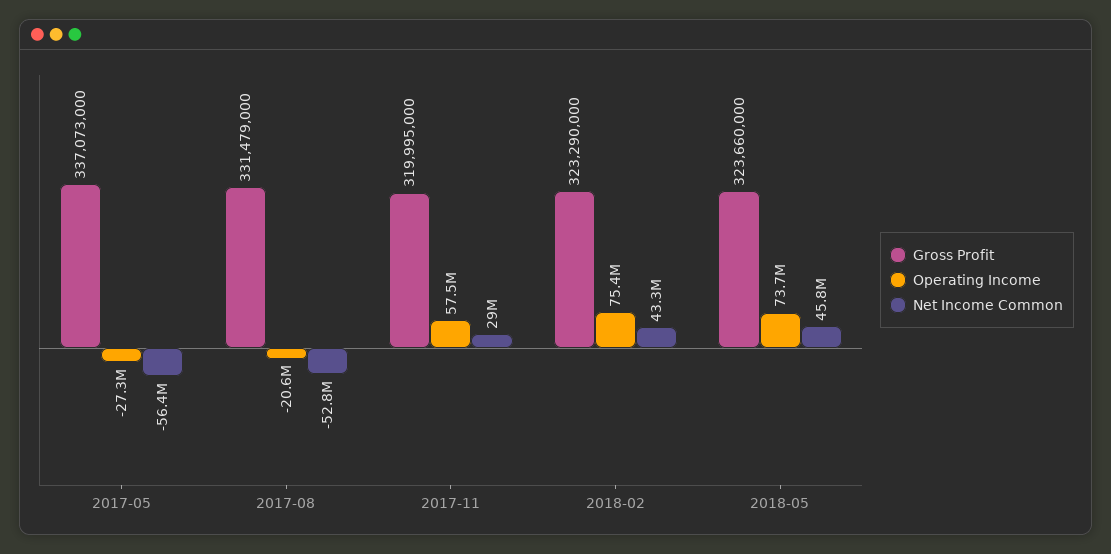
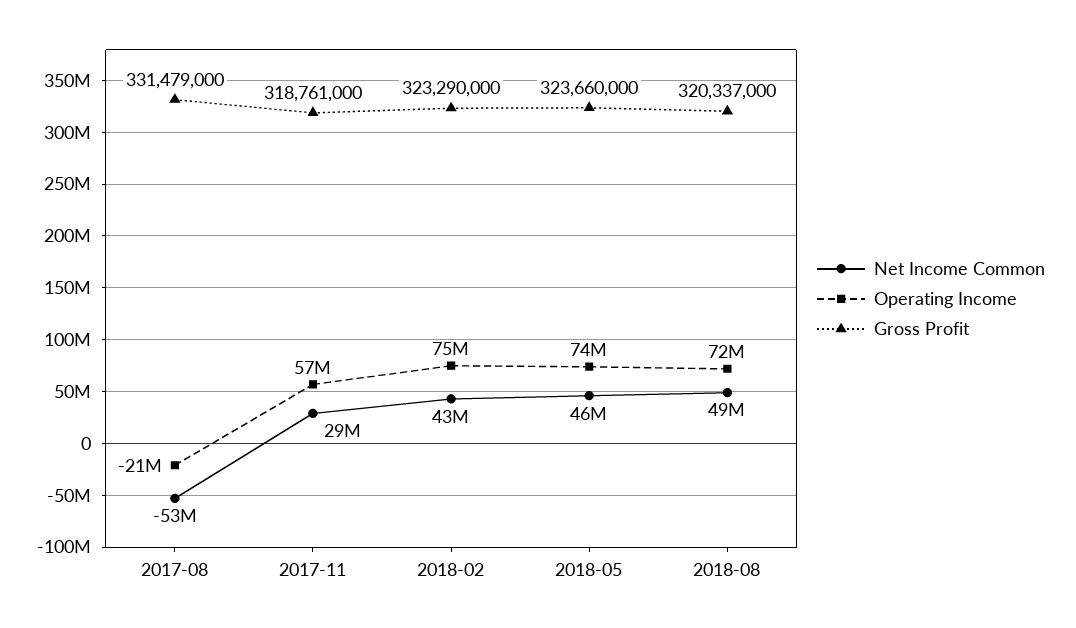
Gross Profit, 2017-05: 337073000 -> none
Operating Income, 2017-05: -27300000 -> none
Net Income Common, 2017-05: -56400000 -> none
Gross Profit, 2017-11: 319995000 -> 318761000
Net Income Common, 2018-08: none -> 49000000
Operating Income, 2018-08: none -> 72000000
Gross Profit, 2018-08: none -> 320337000

